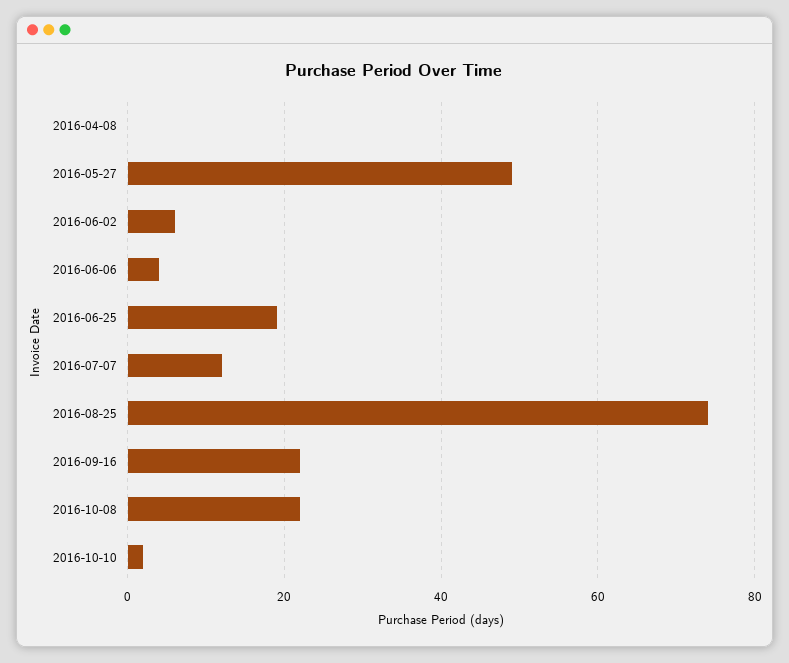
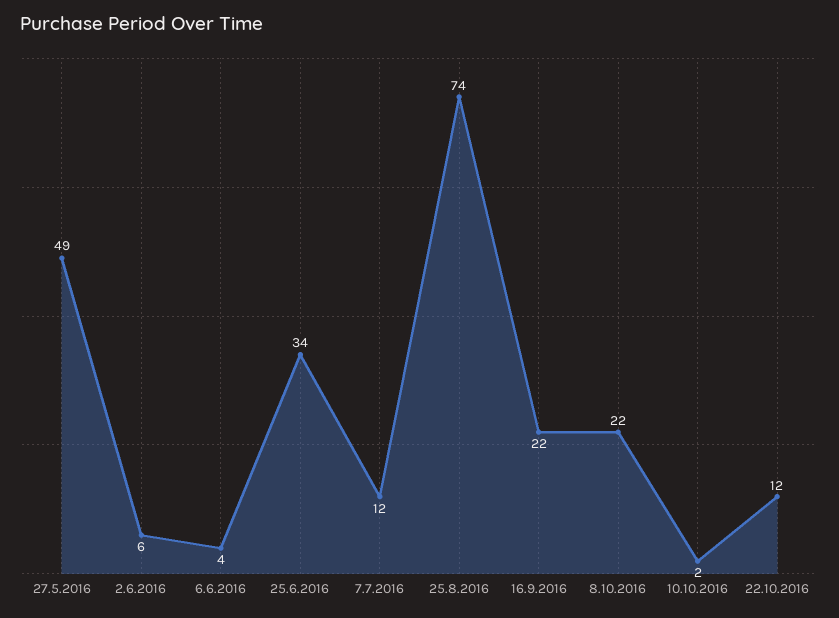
2016-04-08: 0 -> none
2016-06-25: 20 -> 34
22.10.2016: none -> 12

